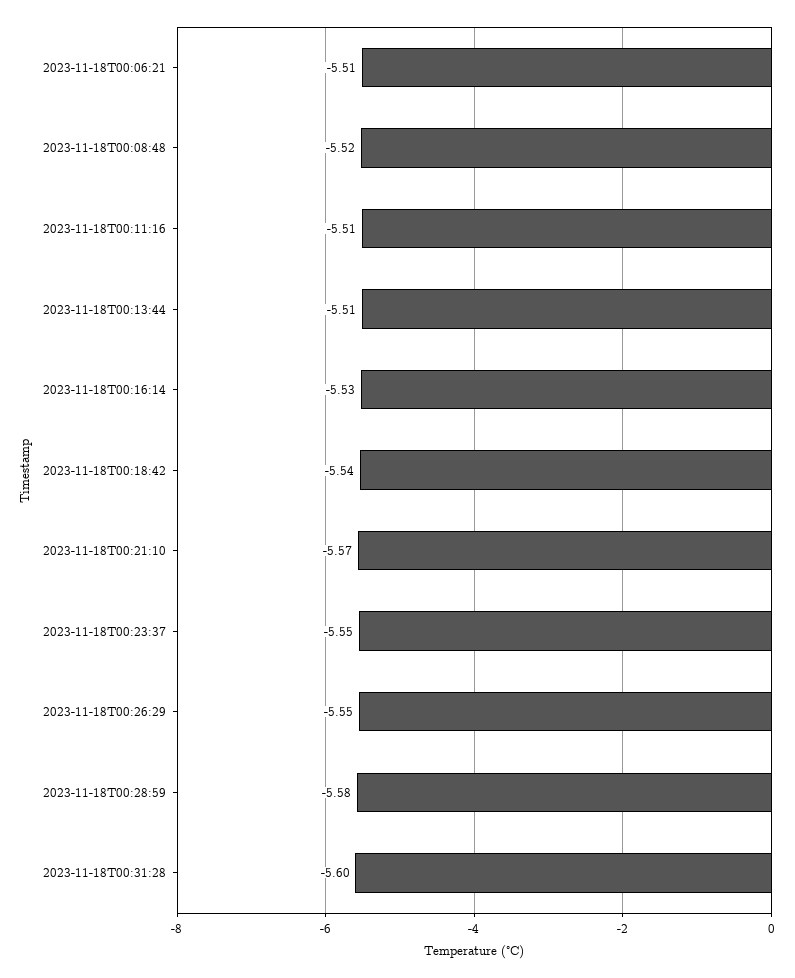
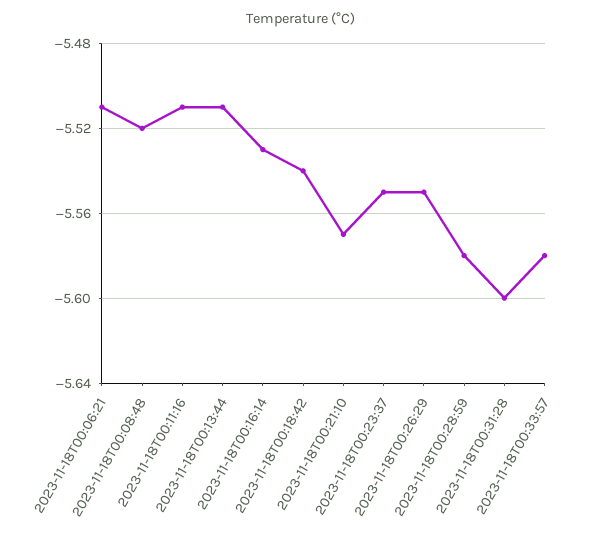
2023-11-18T00:33:57: none -> -5.58

